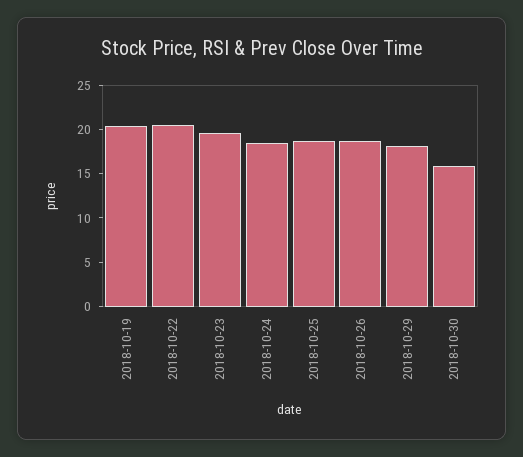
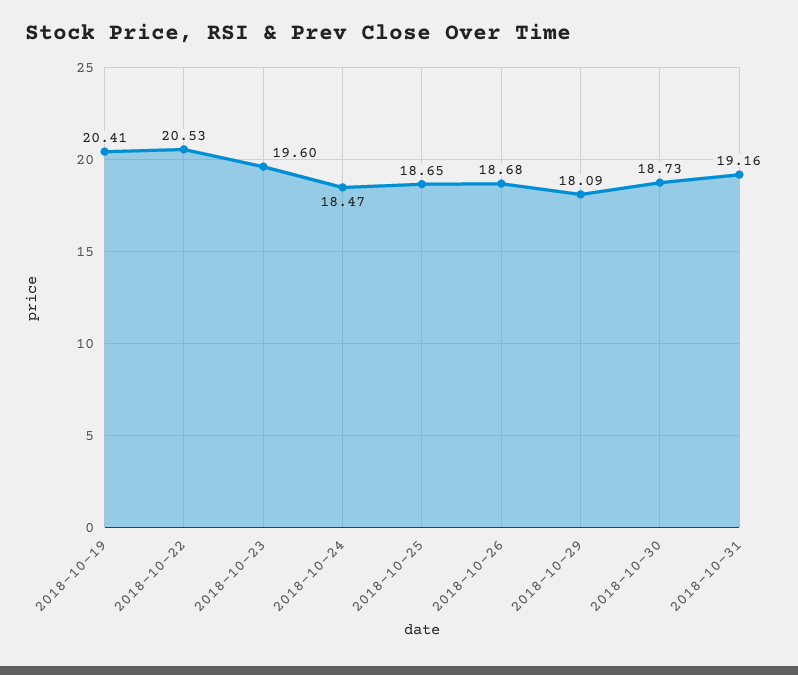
2018-10-30: 16 -> 18.73
2018-10-31: none -> 19.16

